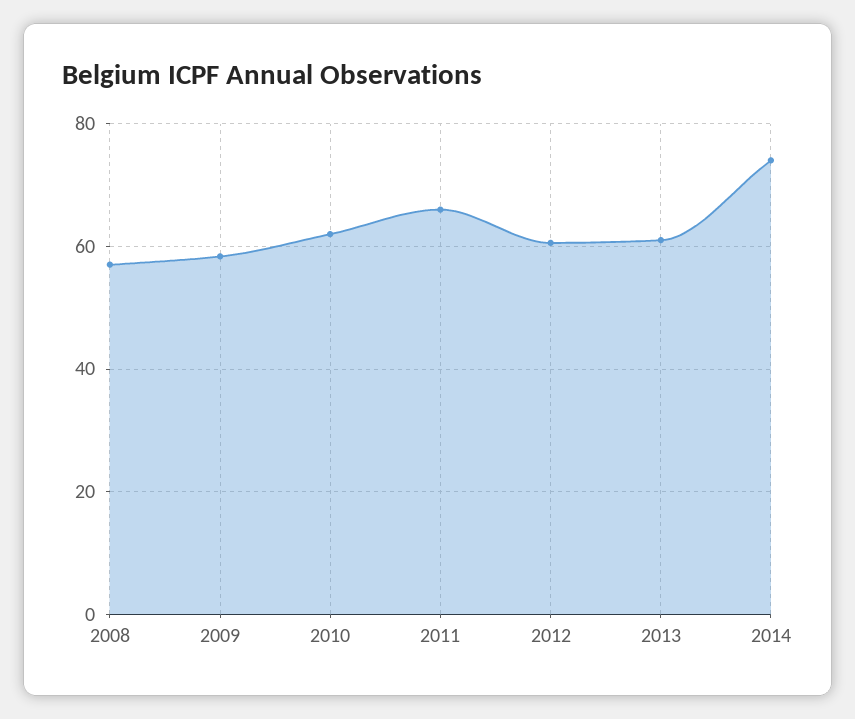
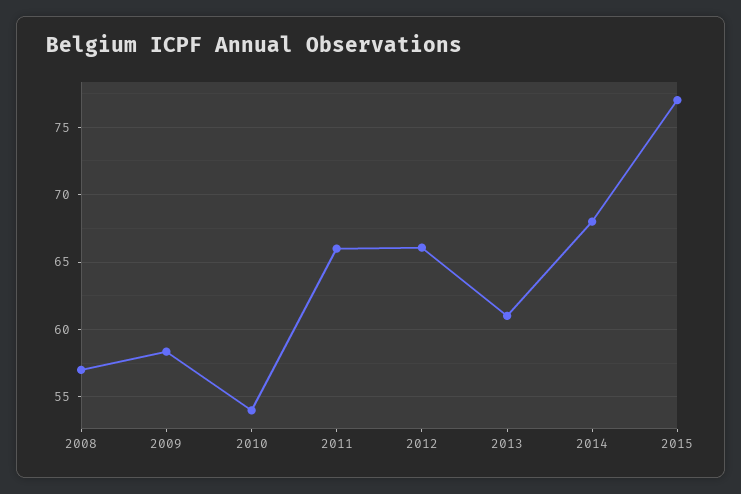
2010: 62 -> 54
2012: 60 -> 66
2014: 74 -> 68
2015: none -> 77

